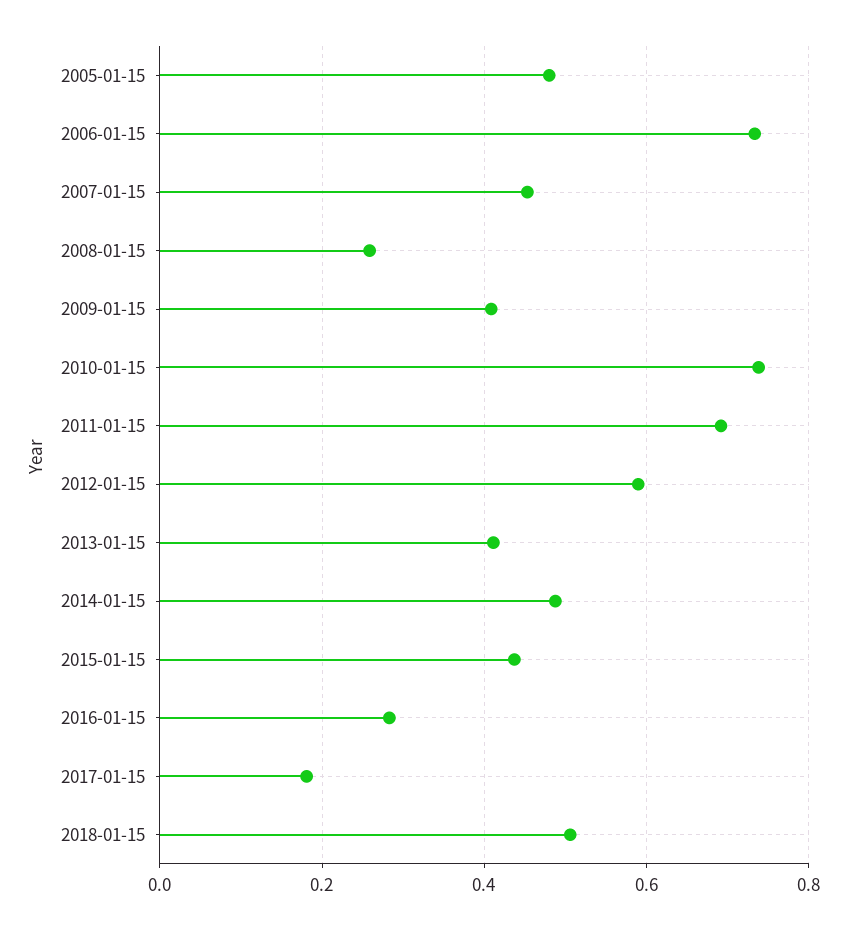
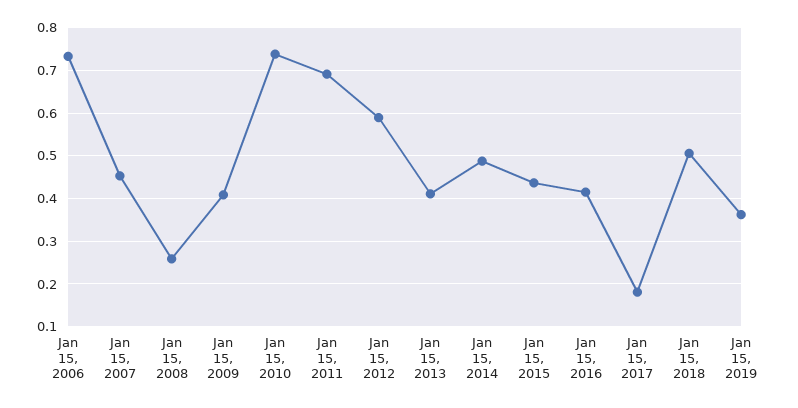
2005-01-15: 0.48 -> none
2016-01-15: 0.28 -> 0.42
Jan 15, 2019: none -> 0.36

